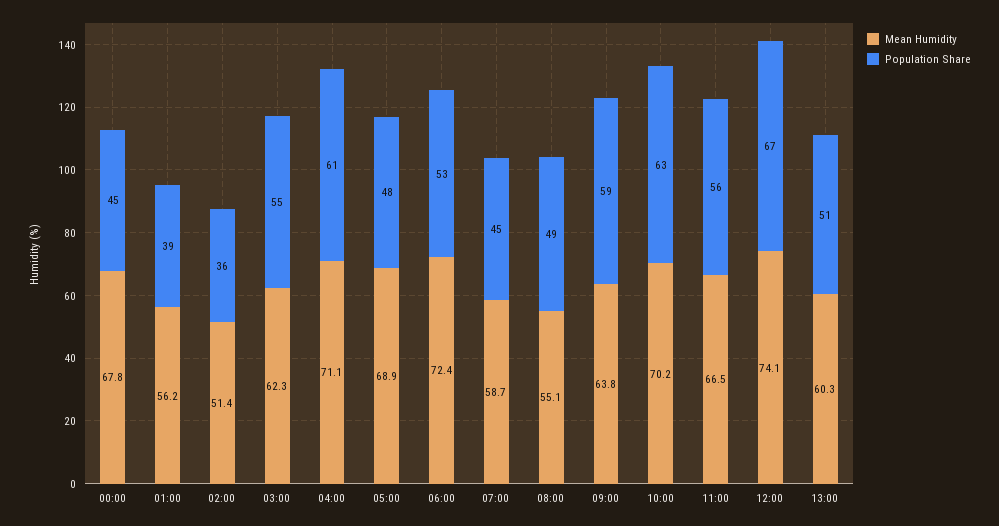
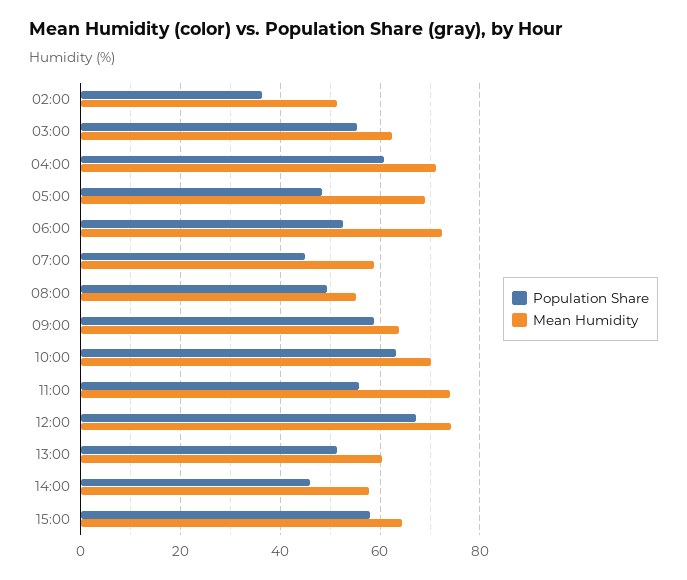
Mean Humidity, 00:00: 67.8 -> none
Population Share, 00:00: 45 -> none
Mean Humidity, 01:00: 56.2 -> none
Population Share, 01:00: 39 -> none
Mean Humidity, 11:00: 66.5 -> 74
Population Share, 14:00: none -> 46
Mean Humidity, 14:00: none -> 58
Population Share, 15:00: none -> 58
Mean Humidity, 15:00: none -> 64

